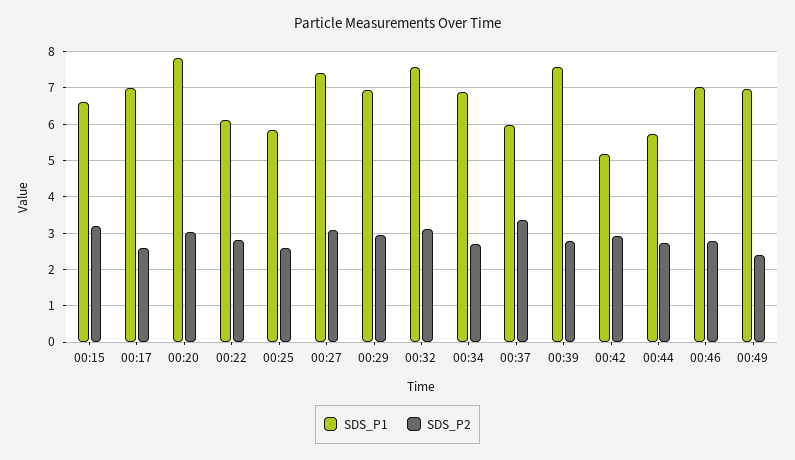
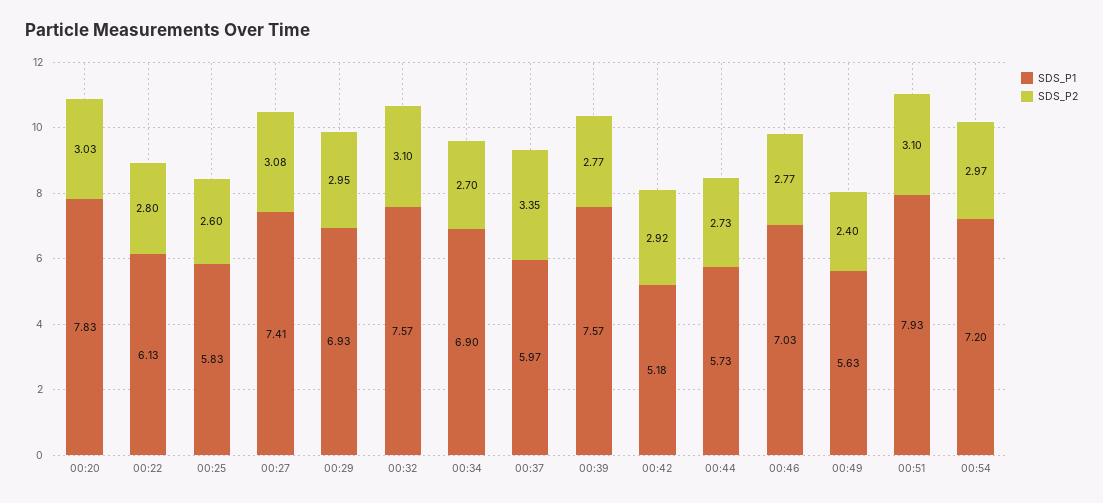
SDS_P1, 00:15: 6.6 -> none
SDS_P2, 00:15: 3.2 -> none
SDS_P1, 00:17: 7 -> none
SDS_P2, 00:17: 2.6 -> none
SDS_P1, 00:49: 7 -> 5.63
SDS_P1, 00:51: none -> 7.93
SDS_P2, 00:51: none -> 3.1
SDS_P1, 00:54: none -> 7.2
SDS_P2, 00:54: none -> 2.97

